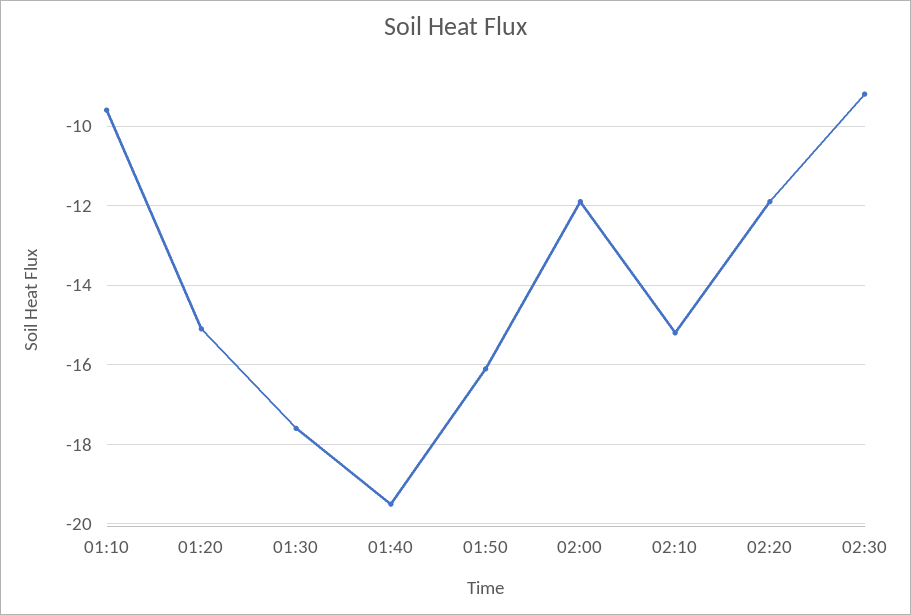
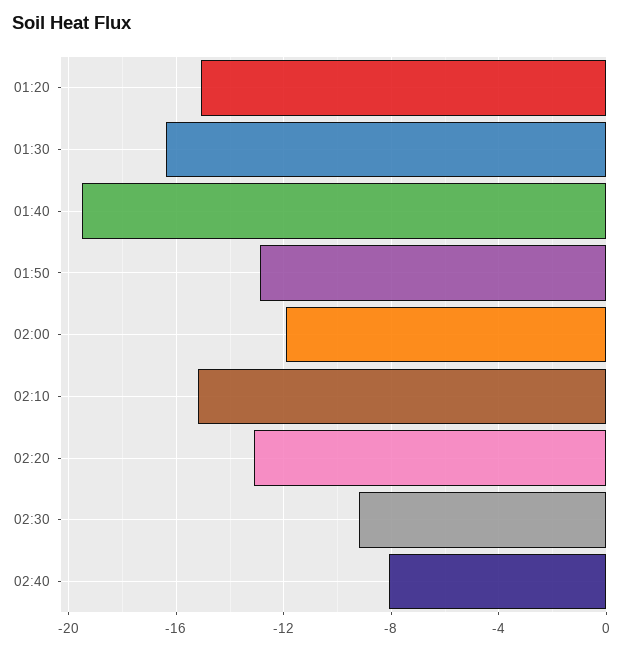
01:10: -9.5 -> none
01:30: -17.5 -> -16.5
01:50: -16 -> -13
02:20: -12 -> -13
02:40: none -> -8

